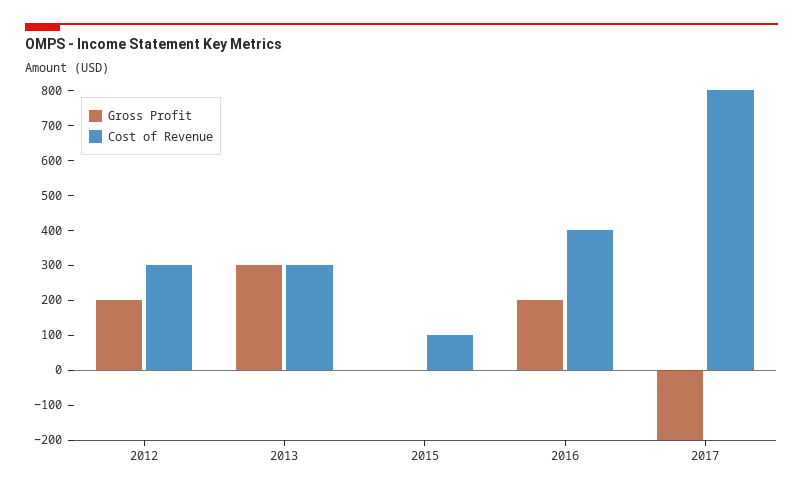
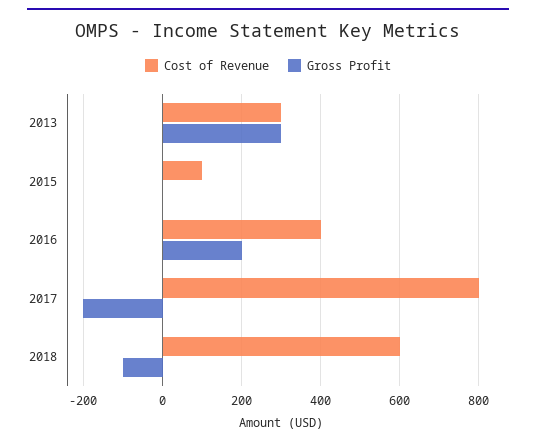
Gross Profit, 2012: 200 -> none
Cost of Revenue, 2012: 300 -> none
Cost of Revenue, 2018: none -> 600
Gross Profit, 2018: none -> -100

